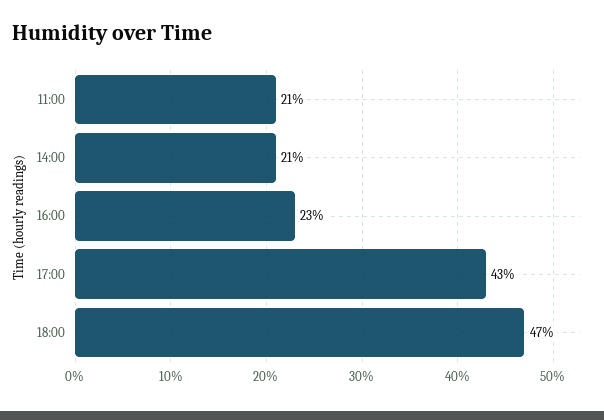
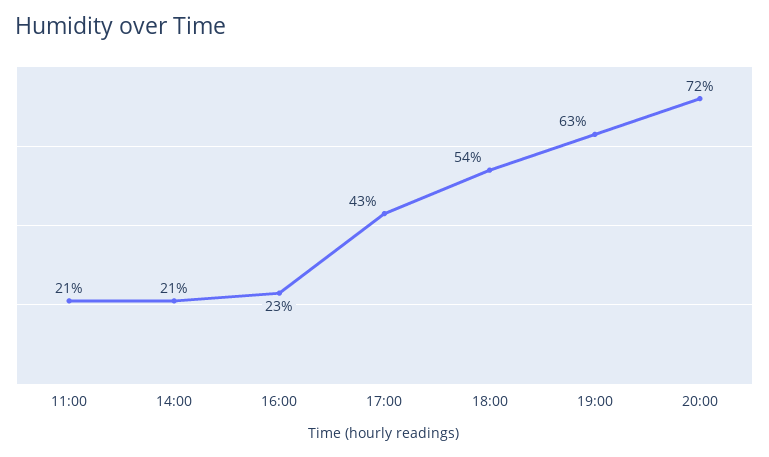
18:00: 47 -> 54
19:00: none -> 63
20:00: none -> 72

